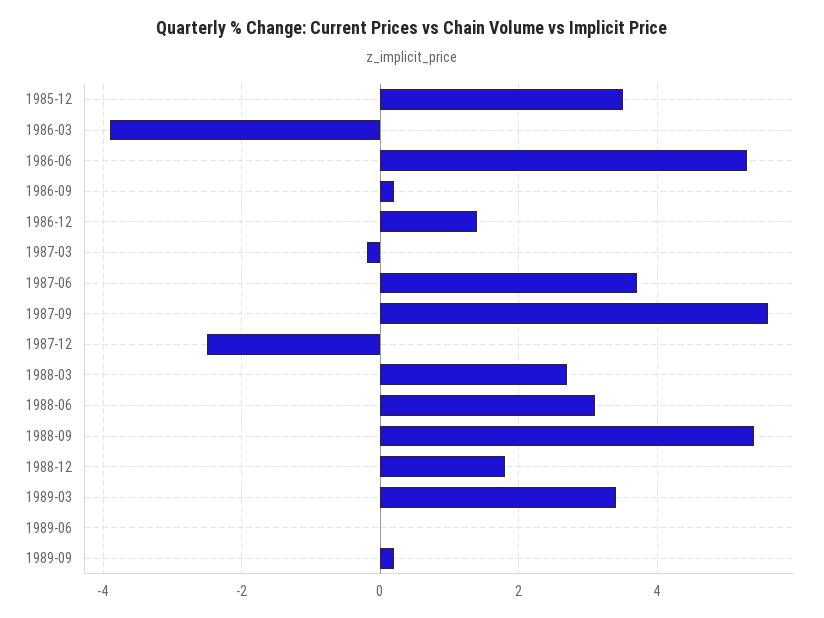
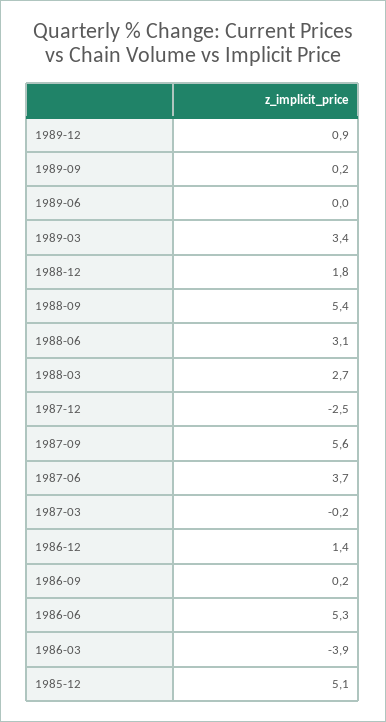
1985-12: 3.5 -> 5.1
1989-12: none -> 0.9

